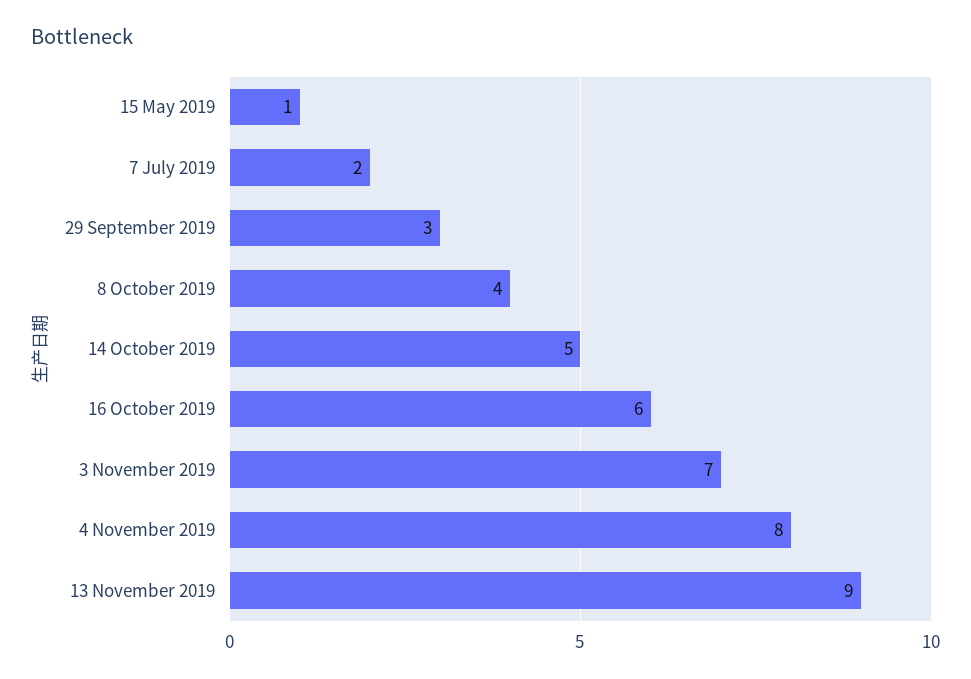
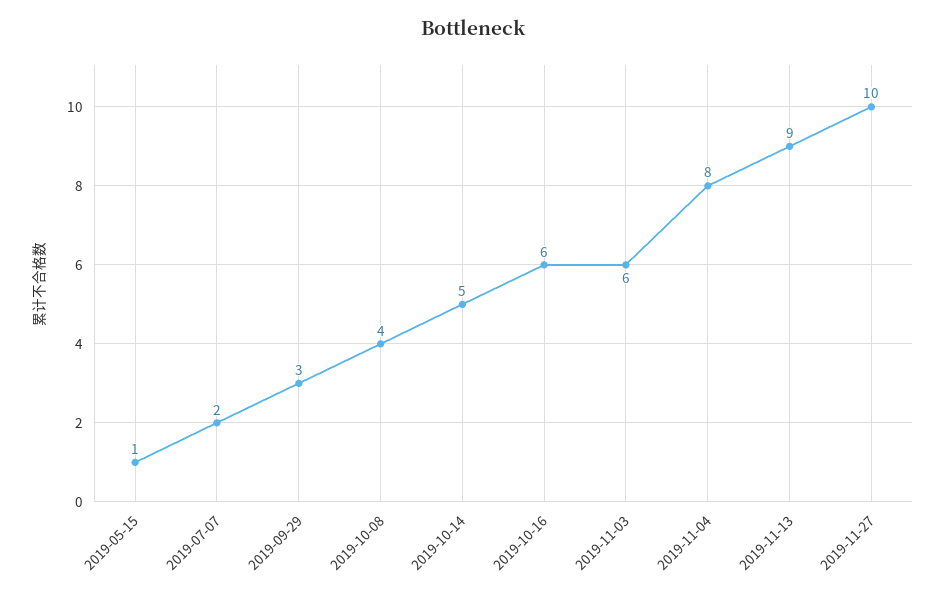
3 November 2019: 7 -> 6
2019-11-27: none -> 10

